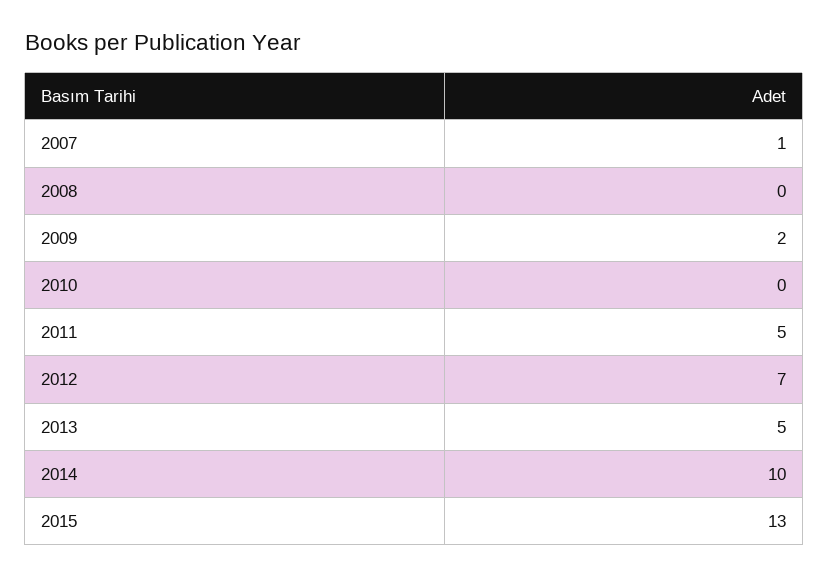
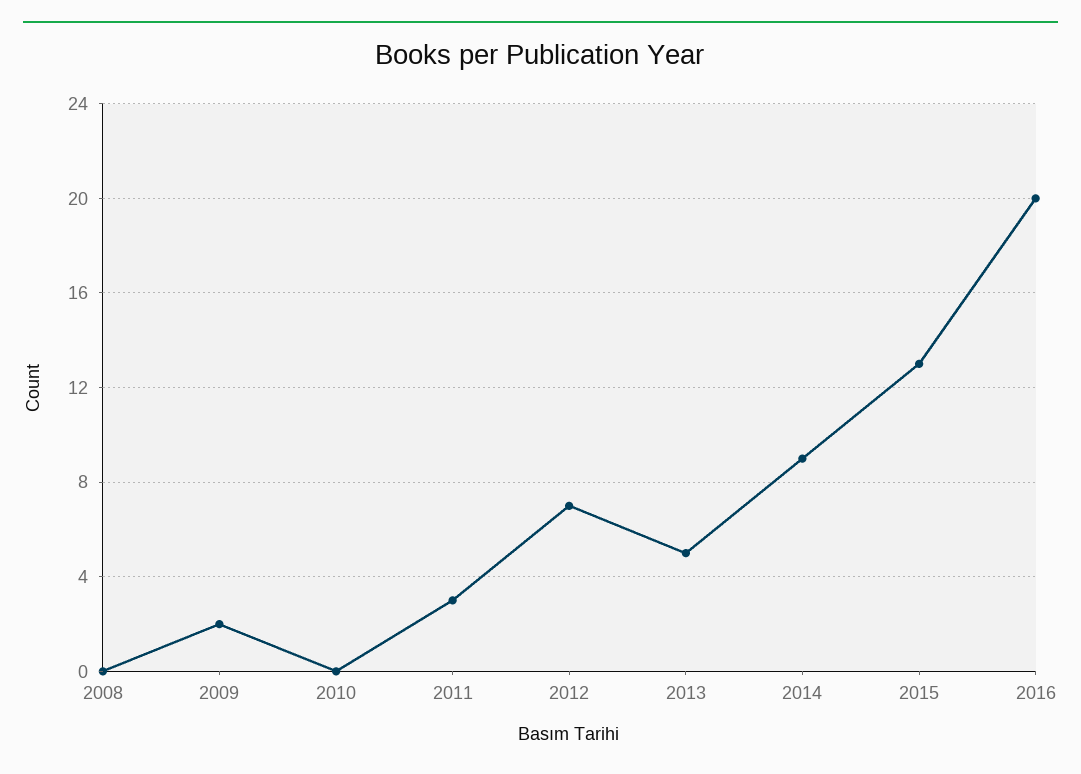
2007: 1 -> none
2011: 5 -> 3
2014: 10 -> 9
2016: none -> 20

